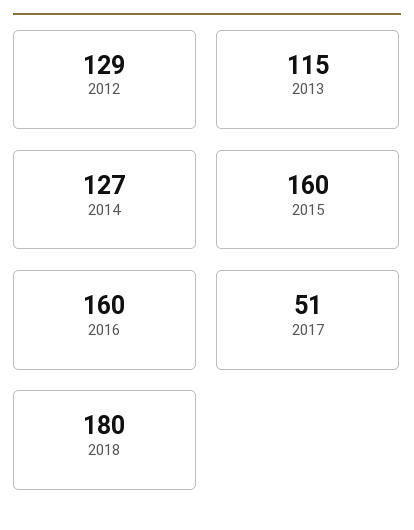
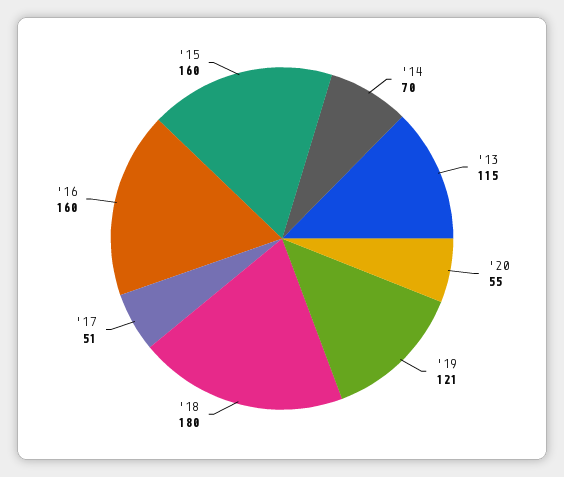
2012: 129 -> none
2014: 127 -> 70
'20: none -> 55
'19: none -> 121

